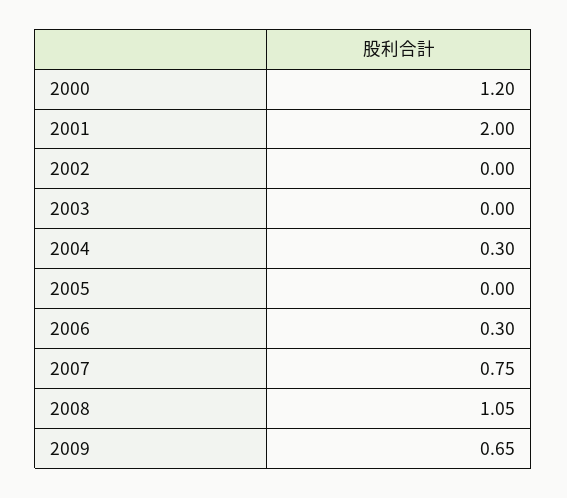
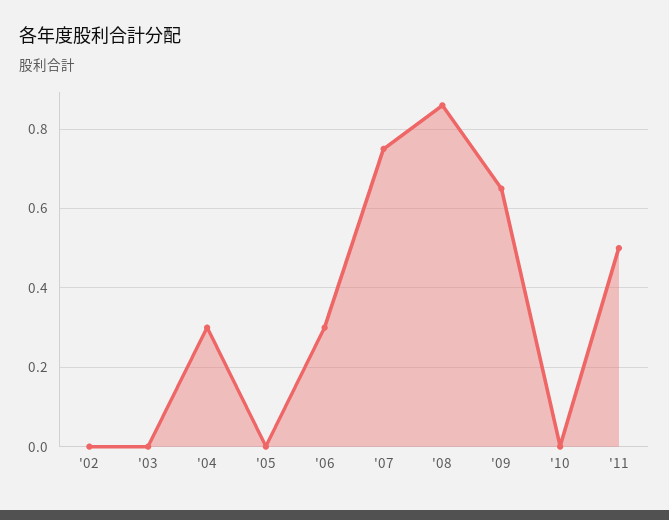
2000: 1.2 -> none
2001: 2 -> none
2008: 1.05 -> 0.85
'10: none -> 0
'11: none -> 0.5

